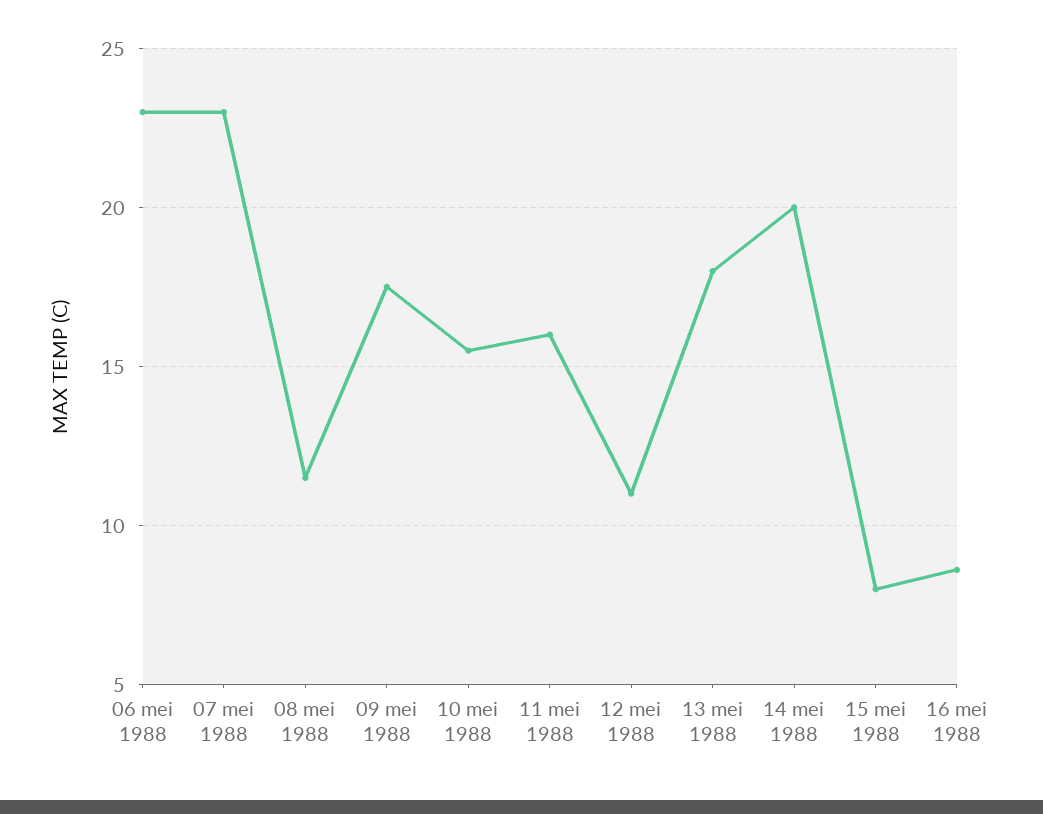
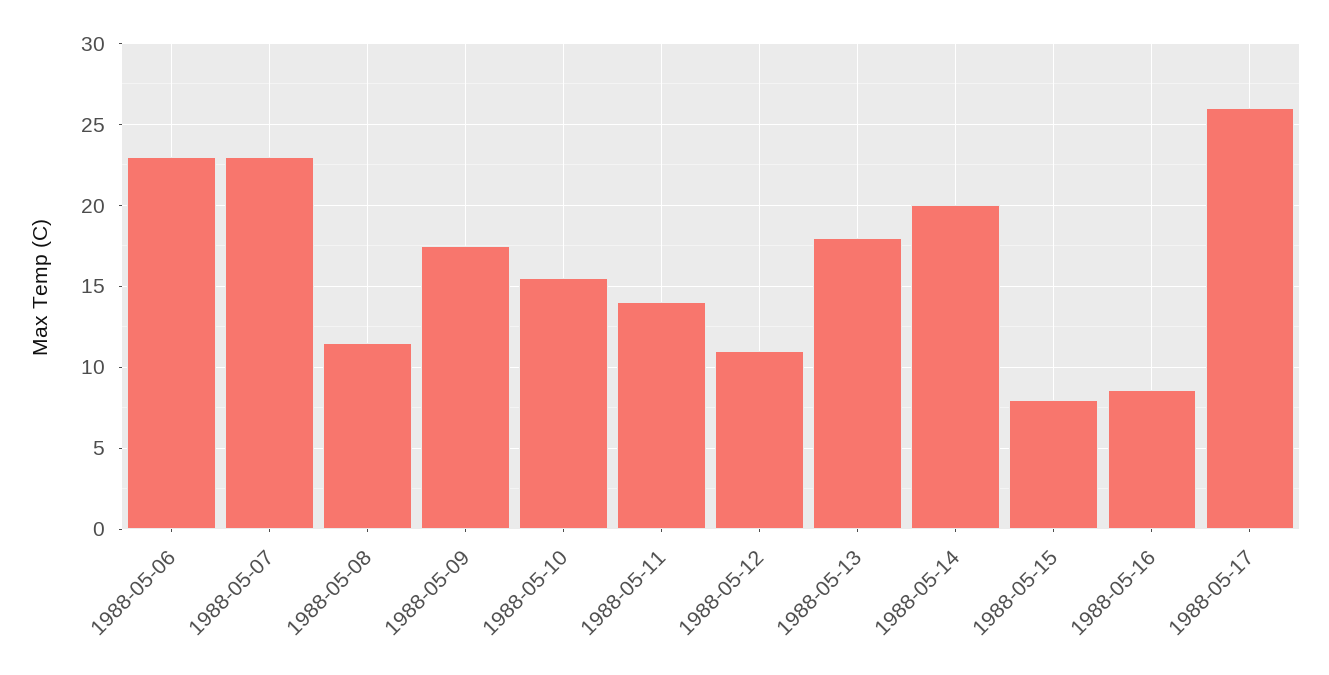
11 mei 1988: 16 -> 14
1988-05-17: none -> 26

